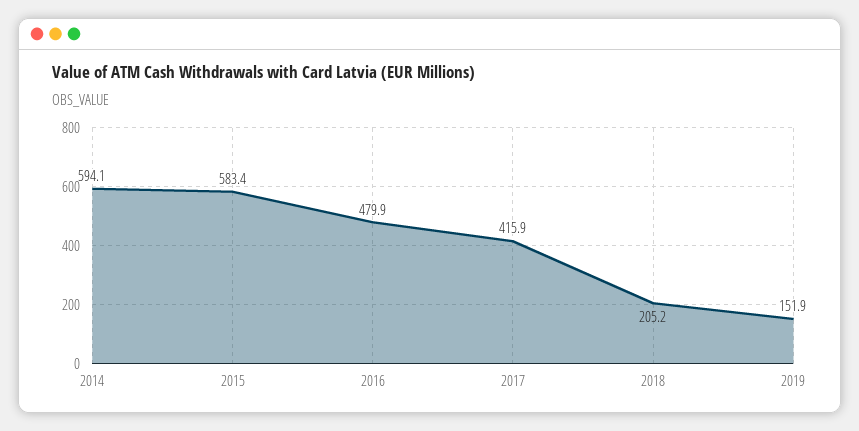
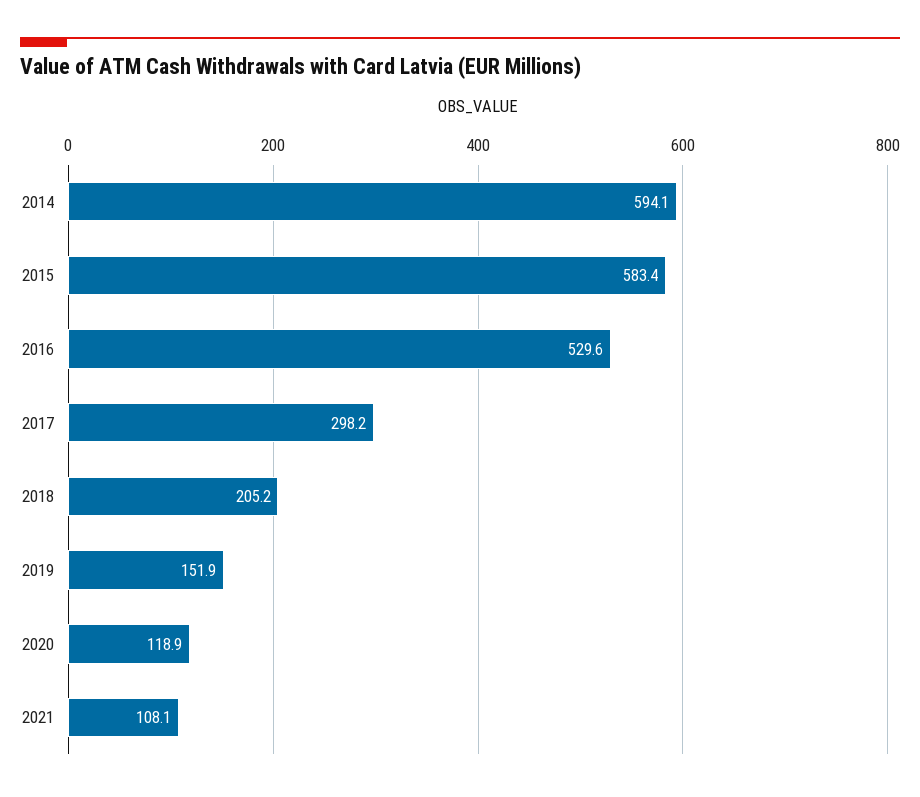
2016: 479.9 -> 529.6
2017: 415.9 -> 298.2
2020: none -> 118.9
2021: none -> 108.1

